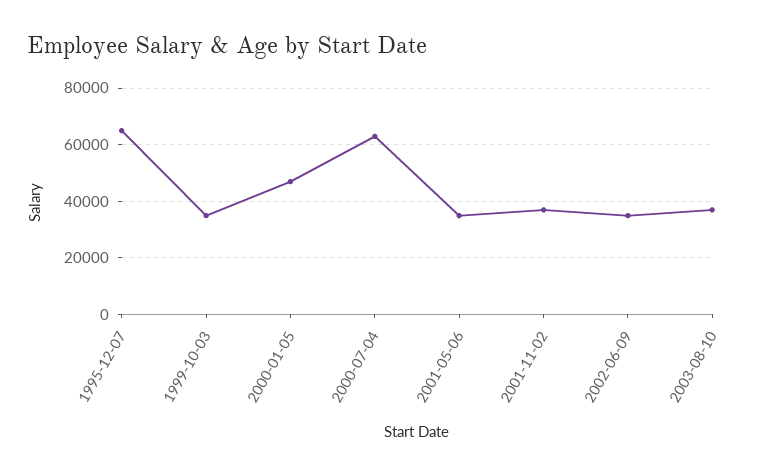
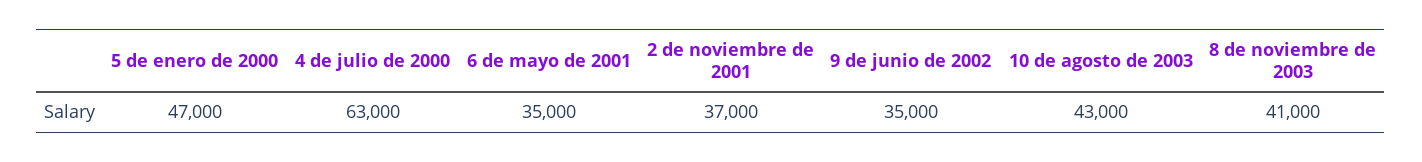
1995-12-07: 65000 -> none
1999-10-03: 35000 -> none
2003-08-10: 37500 -> 43000
8 de noviembre de 2003: none -> 41000

